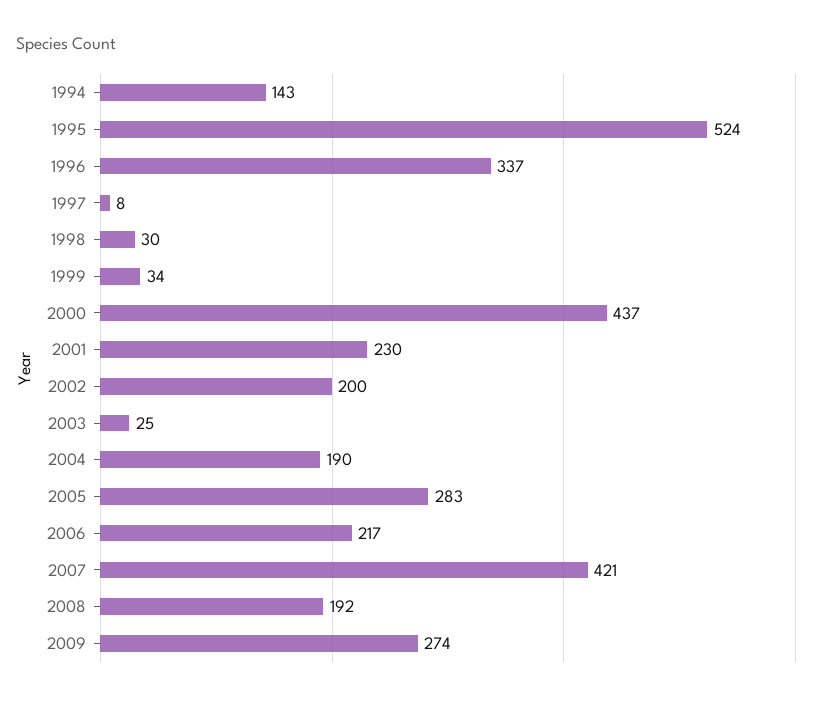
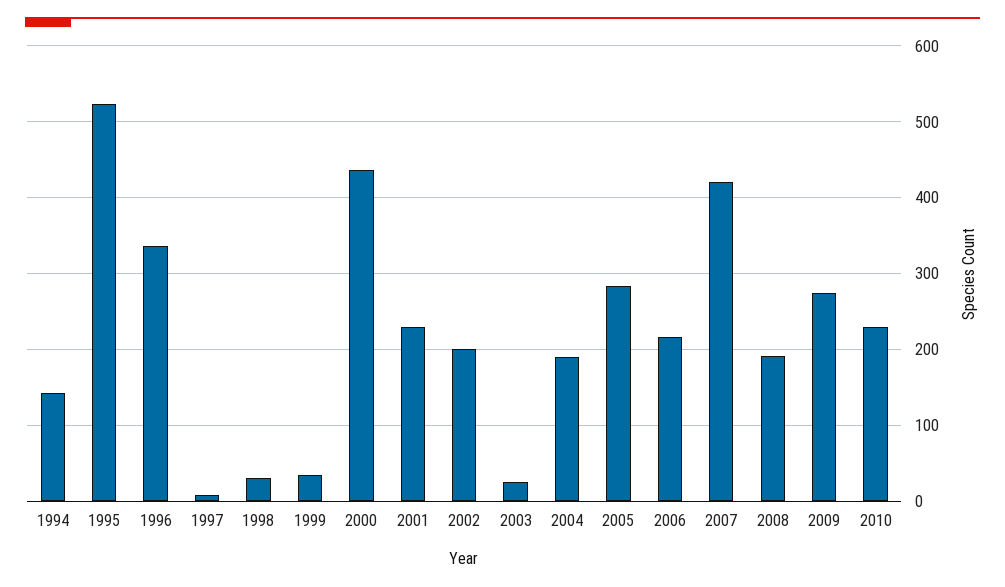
2010: none -> 230

